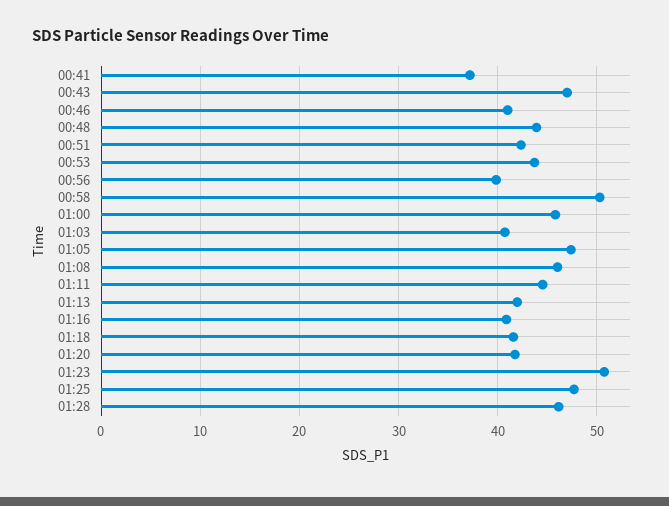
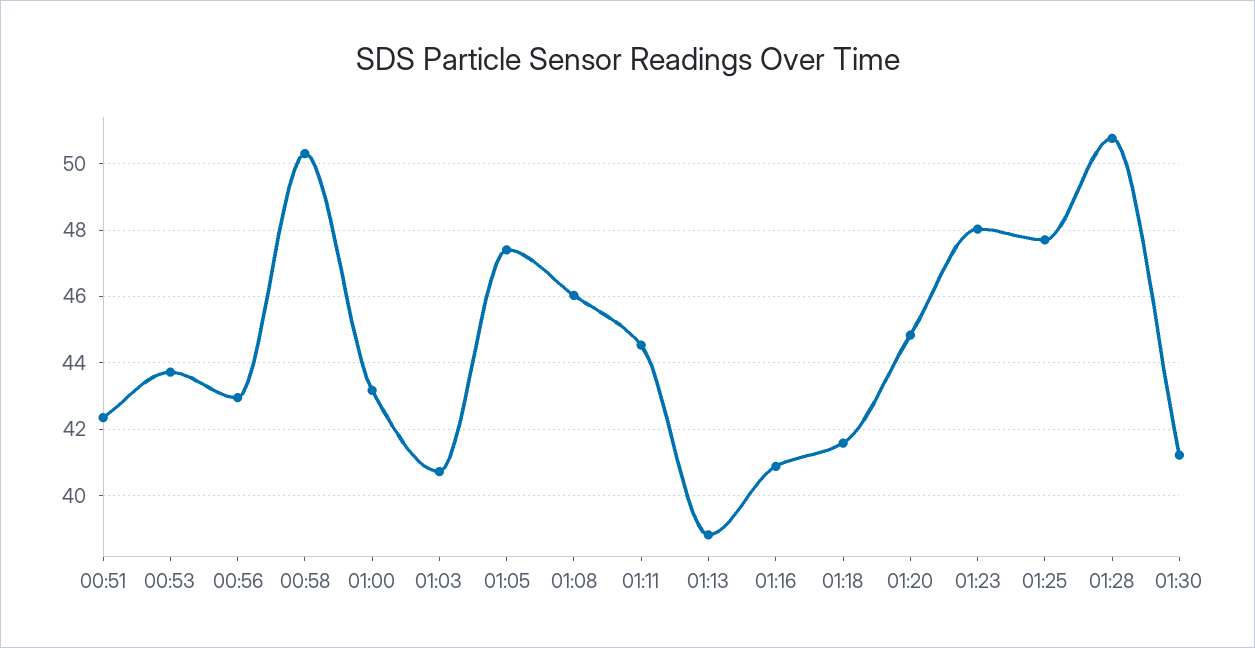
00:41: 37 -> none
00:43: 47 -> none
00:46: 41 -> none
00:48: 44 -> none
00:56: 40 -> 43
01:00: 46 -> 43.2
01:13: 42 -> 38.8
01:20: 42 -> 44.8
01:23: 51 -> 48
01:28: 46 -> 50.8
01:30: none -> 41.2

